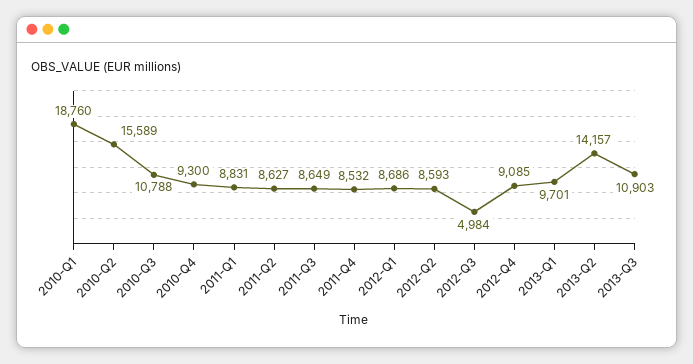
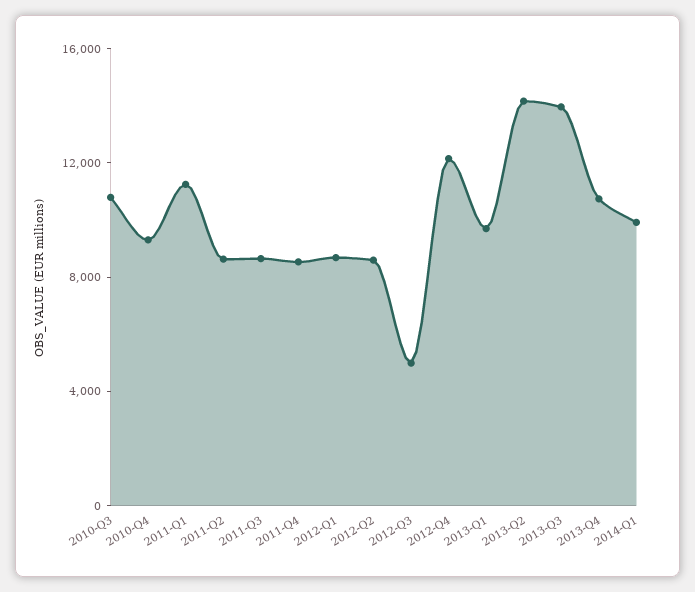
2010-Q1: 18760 -> none
2010-Q2: 15589 -> none
2011-Q1: 8831 -> 11000
2012-Q4: 9085 -> 12000
2013-Q3: 10903 -> 14000
2013-Q4: none -> 11000
2014-Q1: none -> 10000

